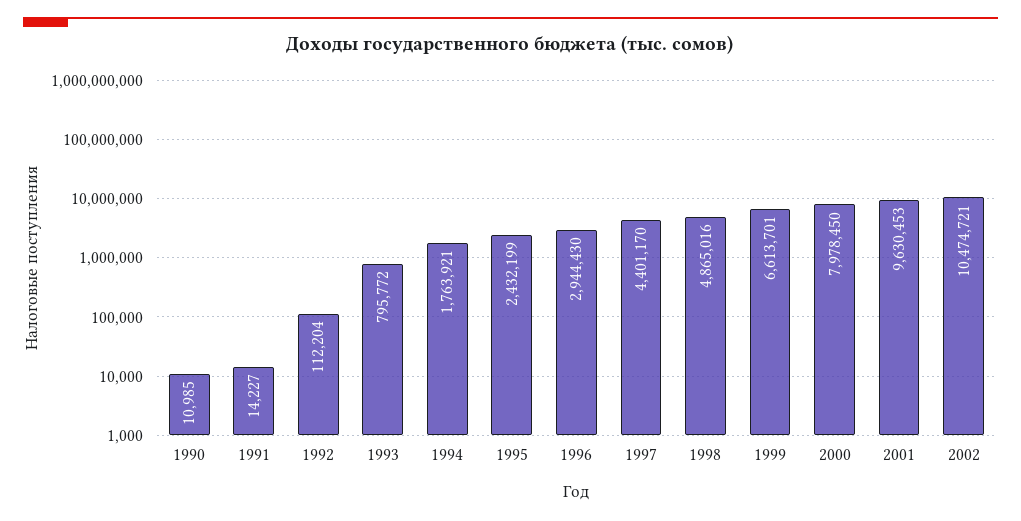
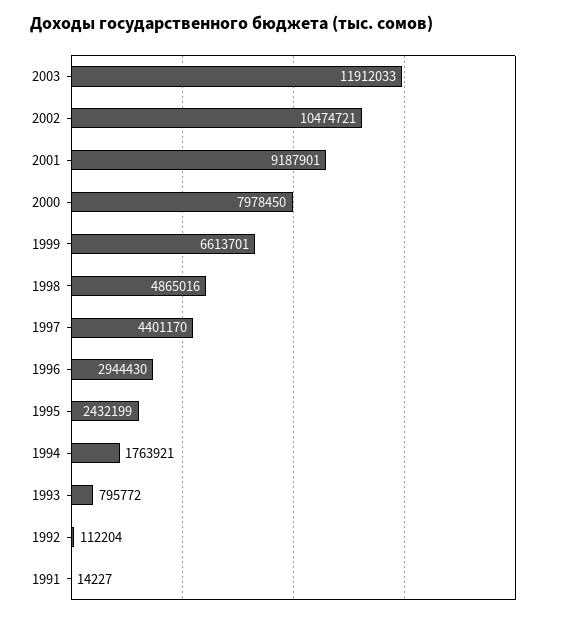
1990: 10985 -> none
2001: 9630453 -> 9187901
2003: none -> 11912033

